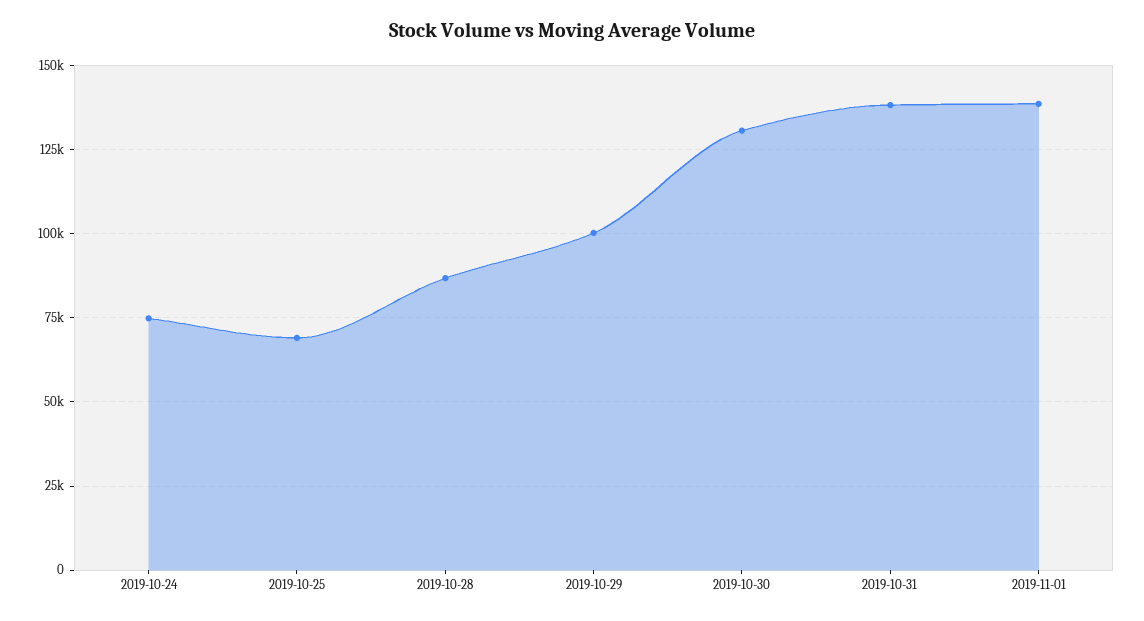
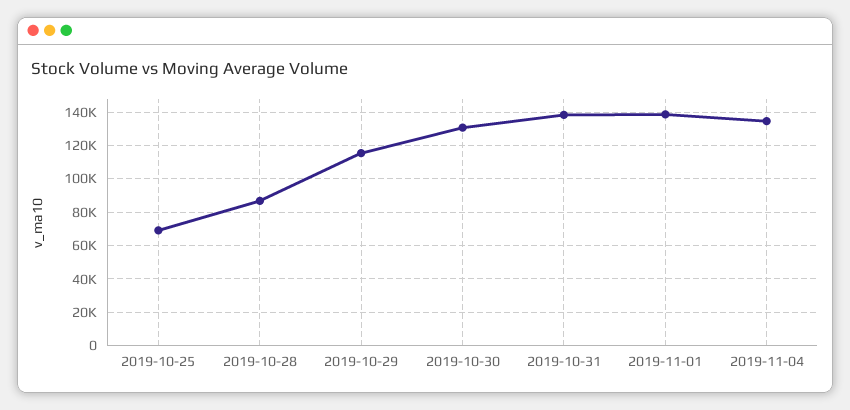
2019-10-24: 75000 -> none
2019-10-29: 100000 -> 115000
2019-11-04: none -> 135000

